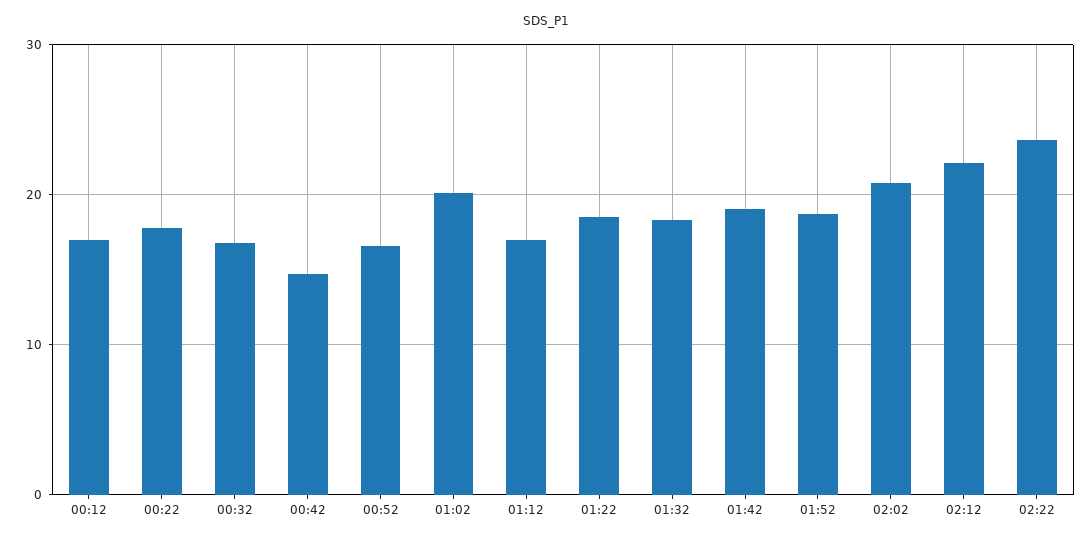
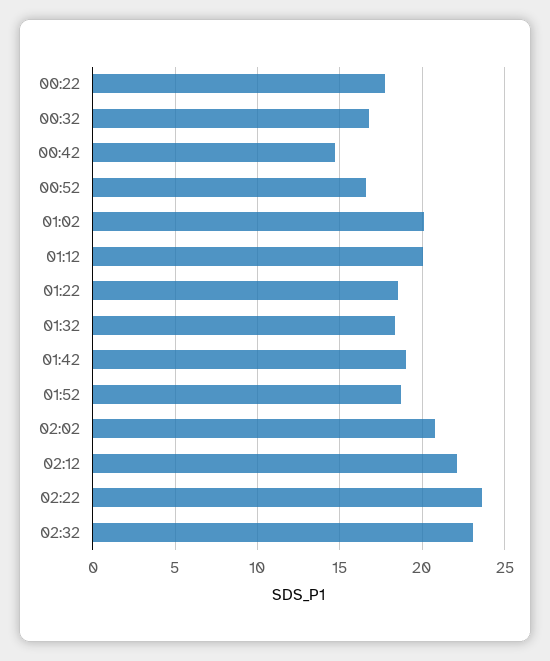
00:12: 17 -> none
01:12: 17 -> 20
02:32: none -> 23

